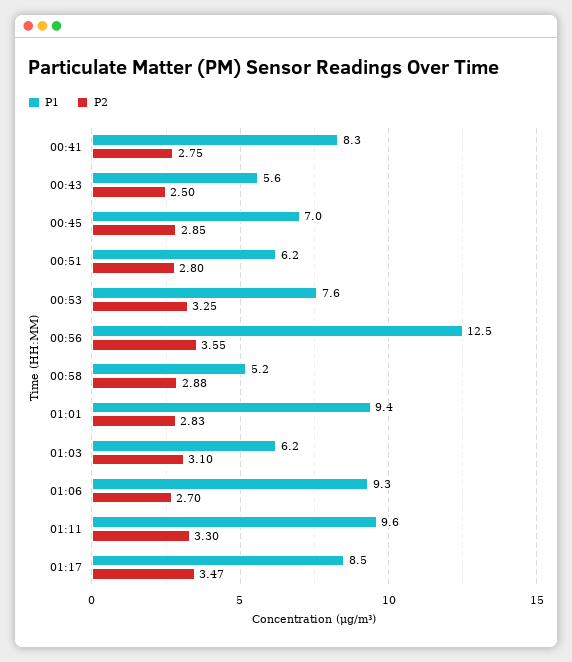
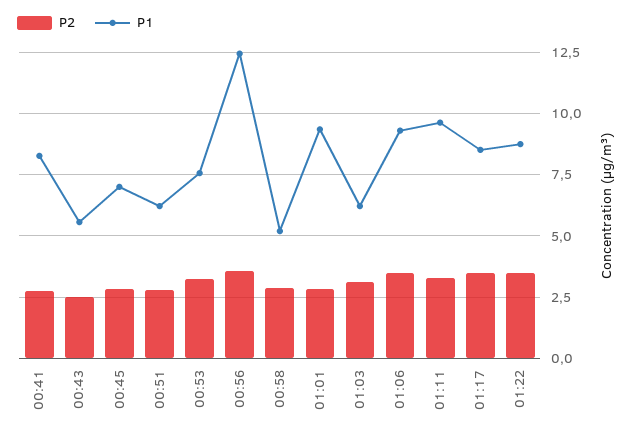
P2, 01:06: 2.7 -> 3.5
P2, 01:22: none -> 3.5
P1, 01:22: none -> 8.75

